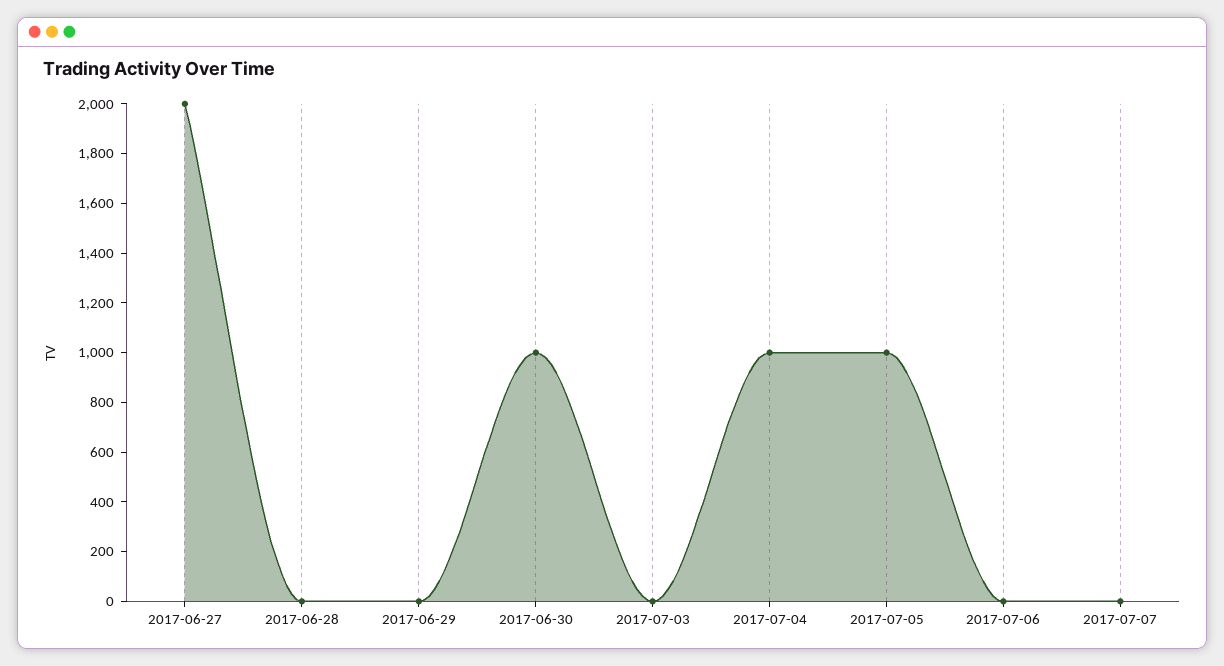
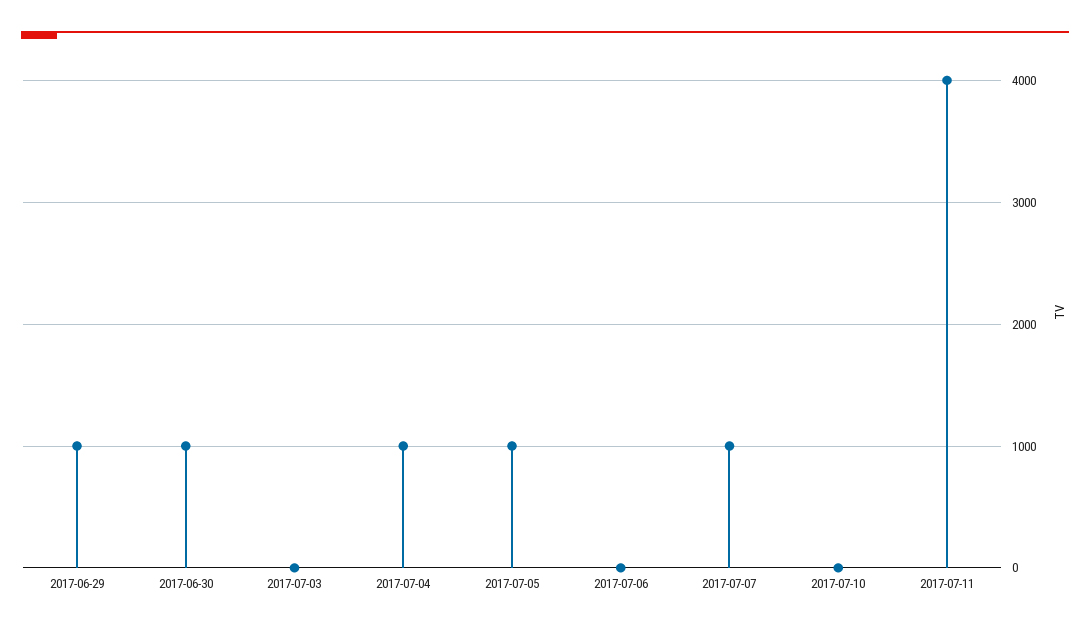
2017-06-27: 2000 -> none
2017-06-28: 0 -> none
2017-06-29: 0 -> 1000
2017-07-07: 0 -> 1000
2017-07-10: none -> 0
2017-07-11: none -> 4000

